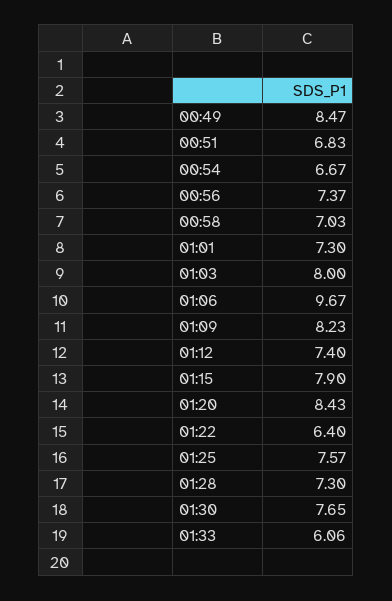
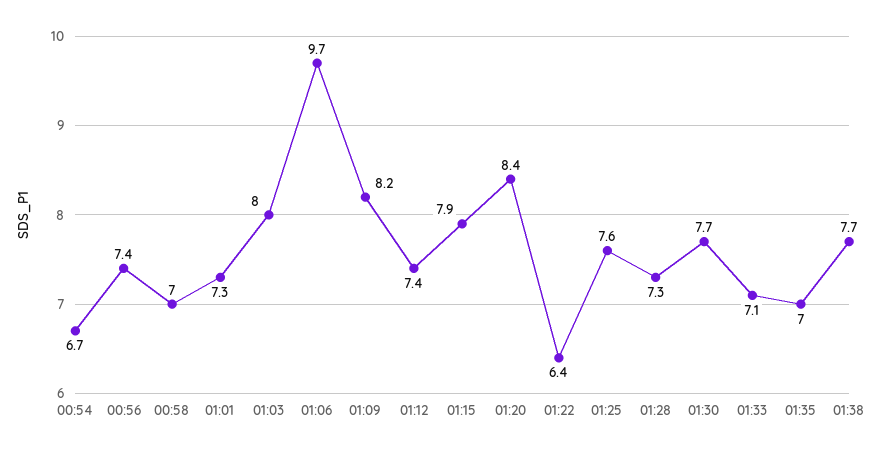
00:49: 8.47 -> none
00:51: 6.83 -> none
01:33: 6.06 -> 7.1
01:35: none -> 7
01:38: none -> 7.7

